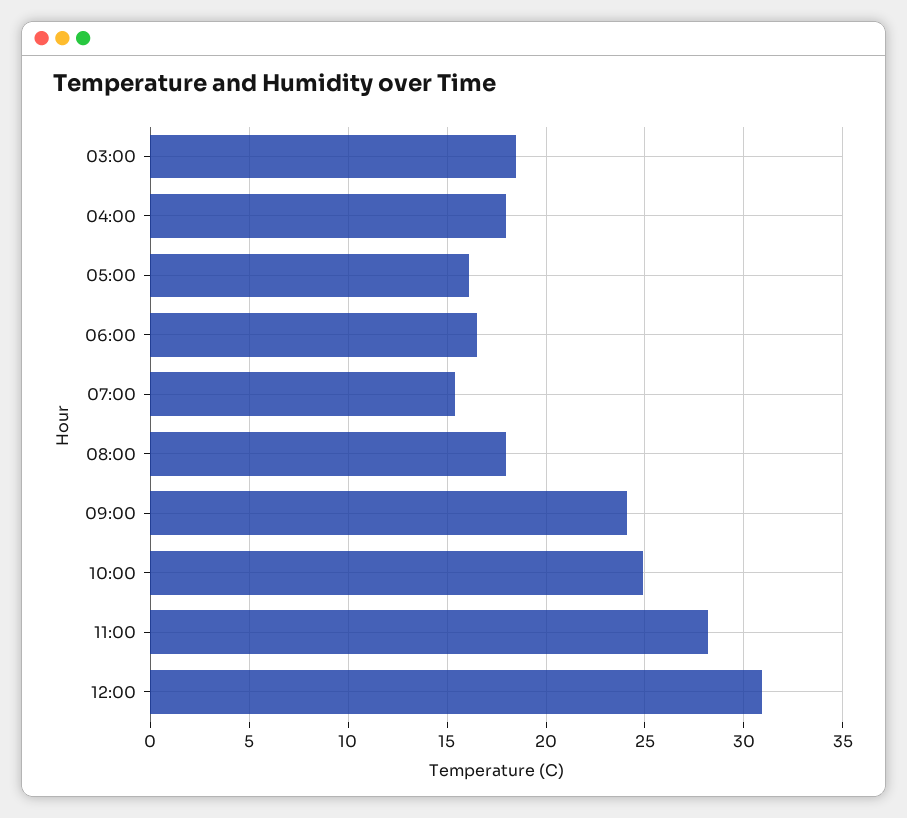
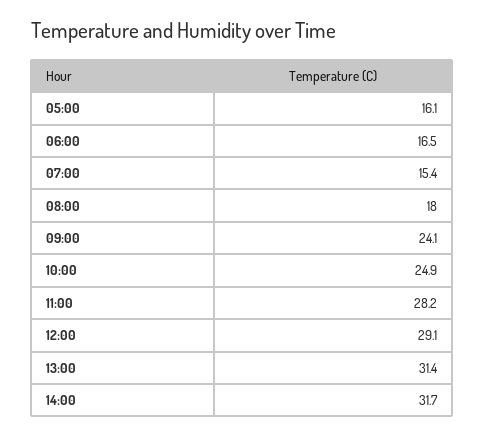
03:00: 18.5 -> none
04:00: 18 -> none
12:00: 31 -> 29.1
13:00: none -> 31.4
14:00: none -> 31.7

